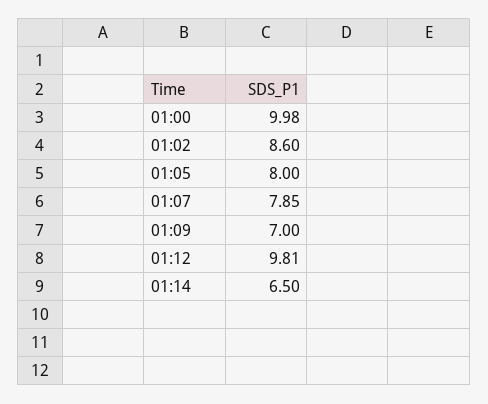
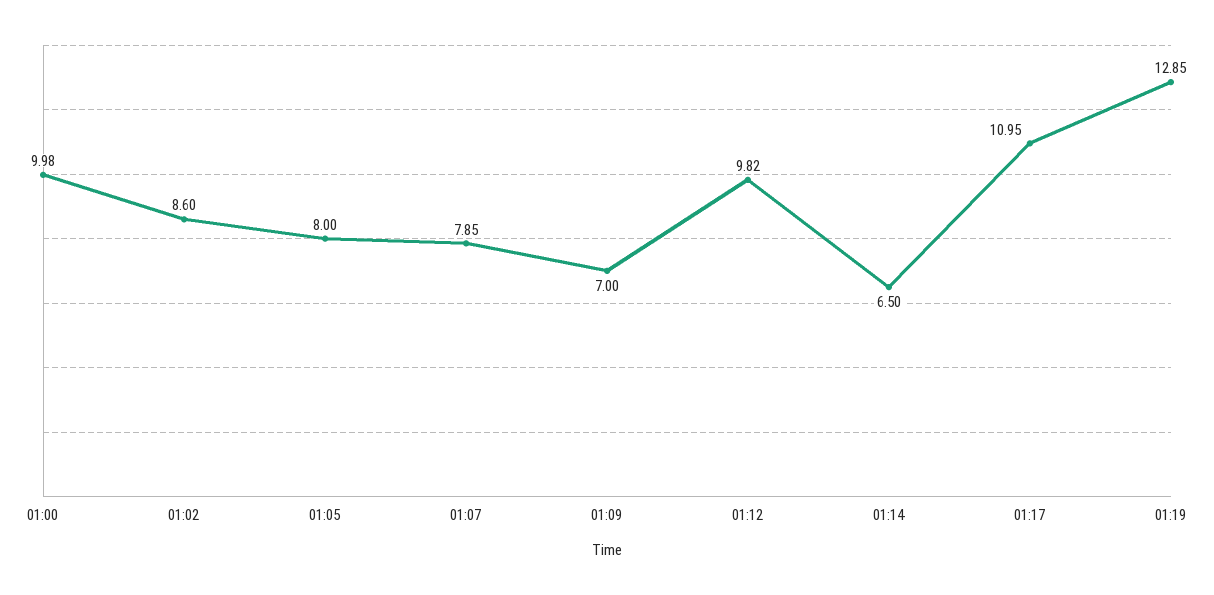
01:12: 9.81 -> 9.82
01:17: none -> 10.95
01:19: none -> 12.85

